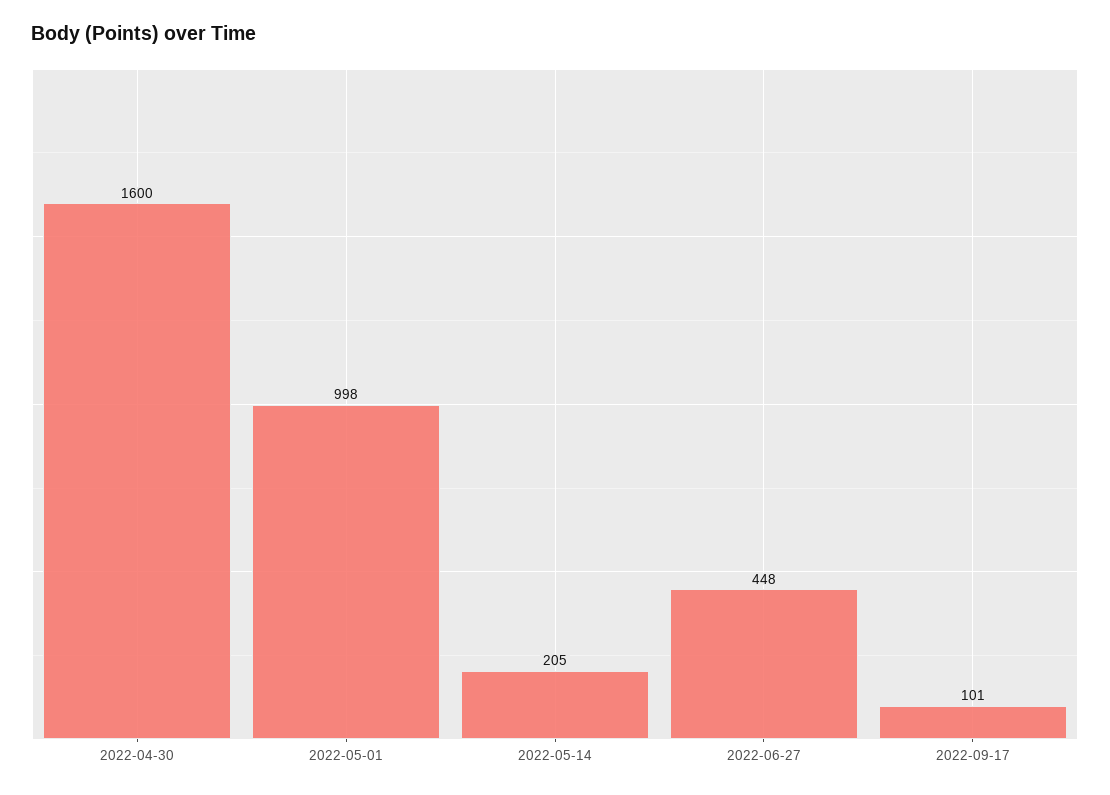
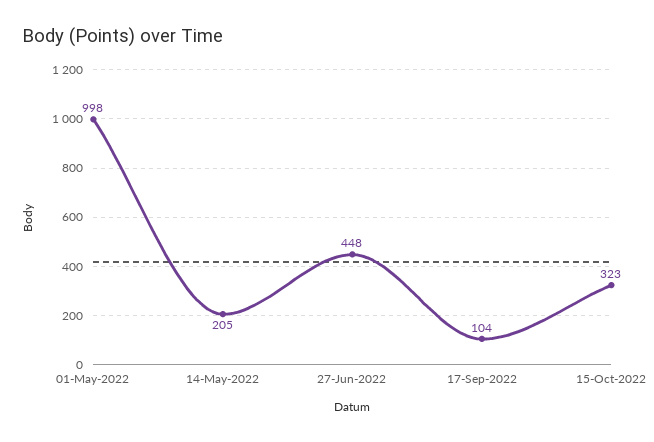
2022-04-30: 1600 -> none
2022-09-17: 101 -> 104
15-Oct-2022: none -> 323

